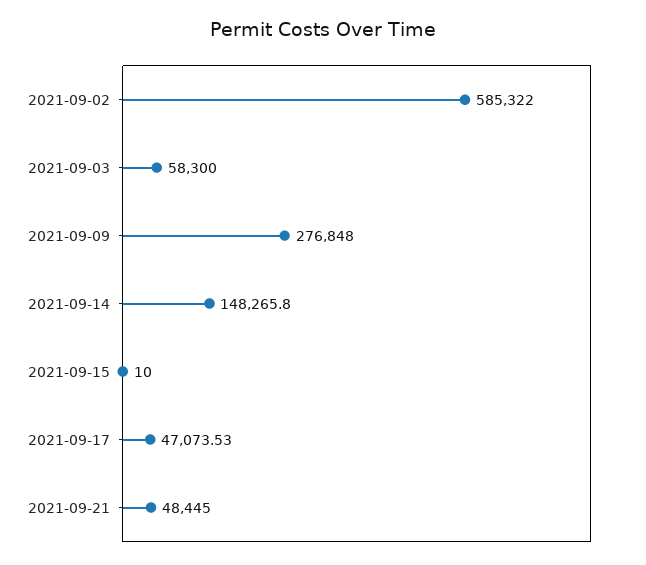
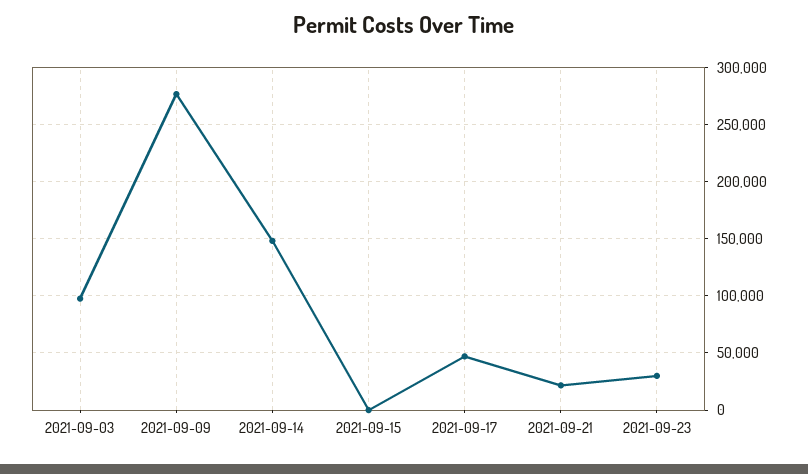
2021-09-02: 585322 -> none
2021-09-03: 58300 -> 100000
2021-09-21: 48445 -> 20000
2021-09-23: none -> 30000

